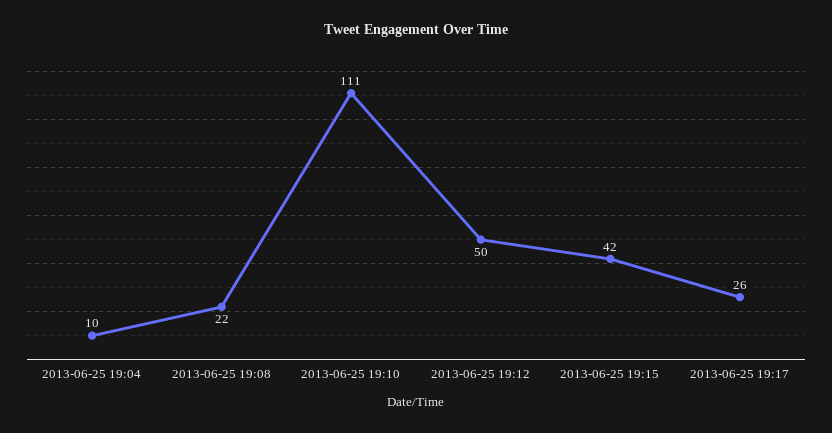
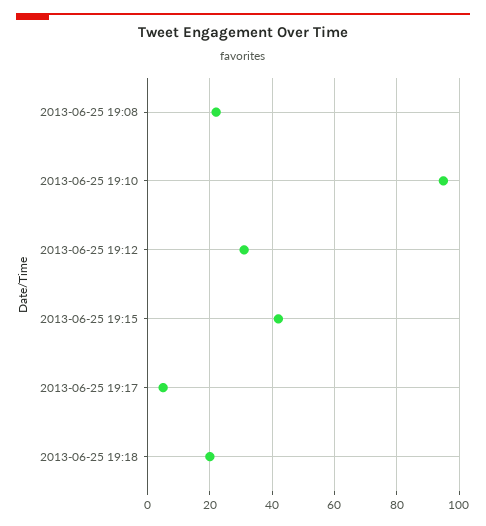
2013-06-25 19:04: 10 -> none
2013-06-25 19:10: 111 -> 95
2013-06-25 19:12: 50 -> 30
2013-06-25 19:17: 26 -> 5
2013-06-25 19:18: none -> 20

